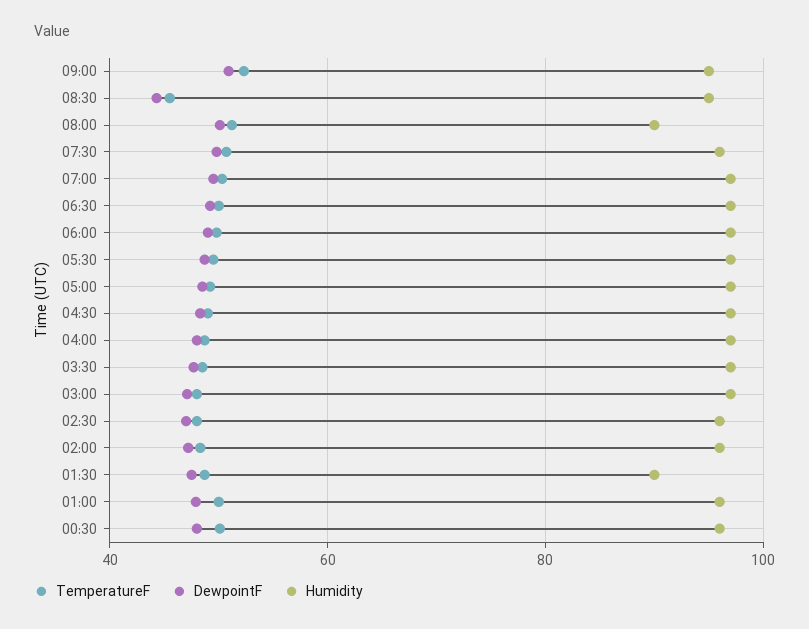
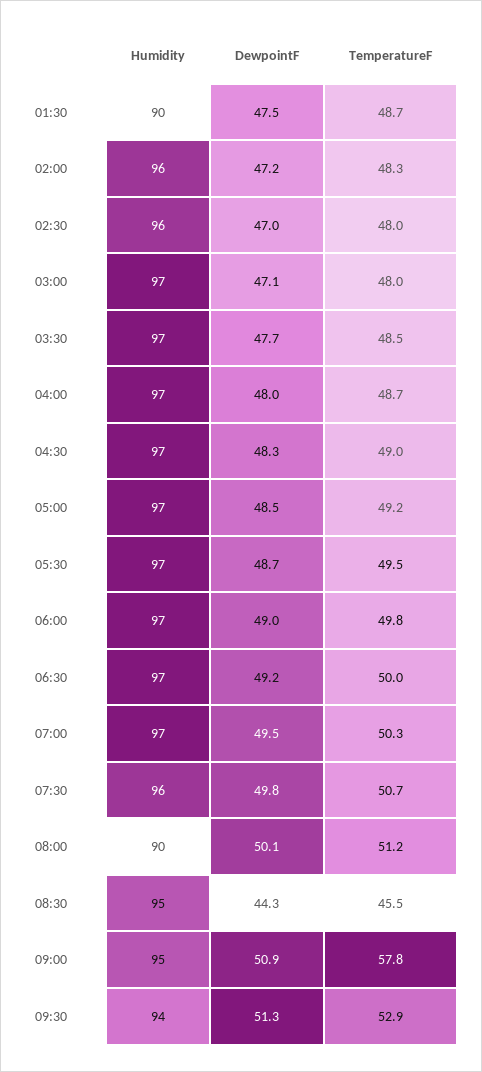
TemperatureF, 09:00: 52 -> 57.8
TemperatureF, 01:00: 50 -> none
DewpointF, 01:00: 48 -> none
Humidity, 01:00: 96 -> none
TemperatureF, 00:30: 50 -> none
DewpointF, 00:30: 48 -> none
Humidity, 00:30: 96 -> none
Humidity, 09:30: none -> 94
DewpointF, 09:30: none -> 51.3
TemperatureF, 09:30: none -> 52.9

